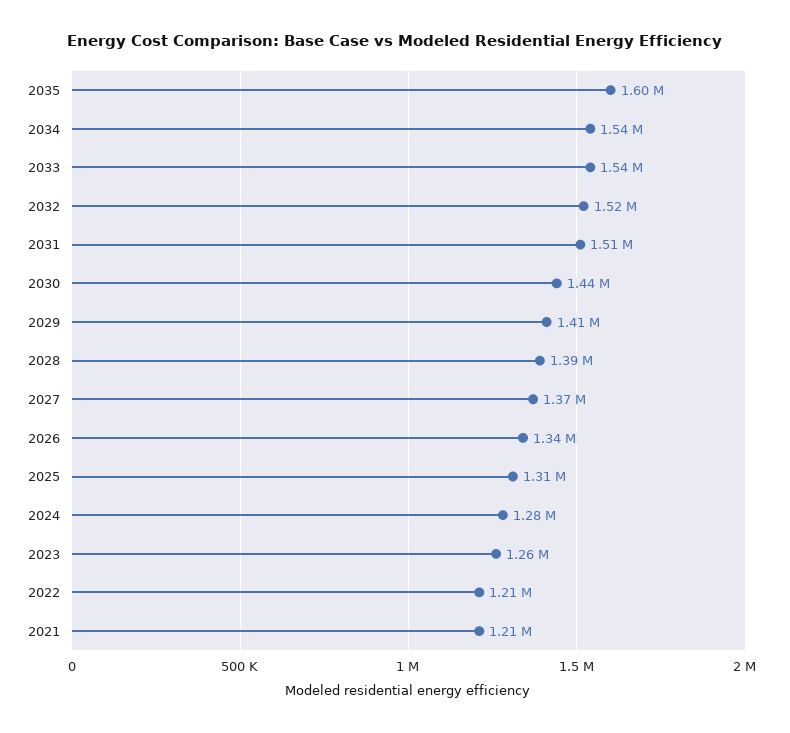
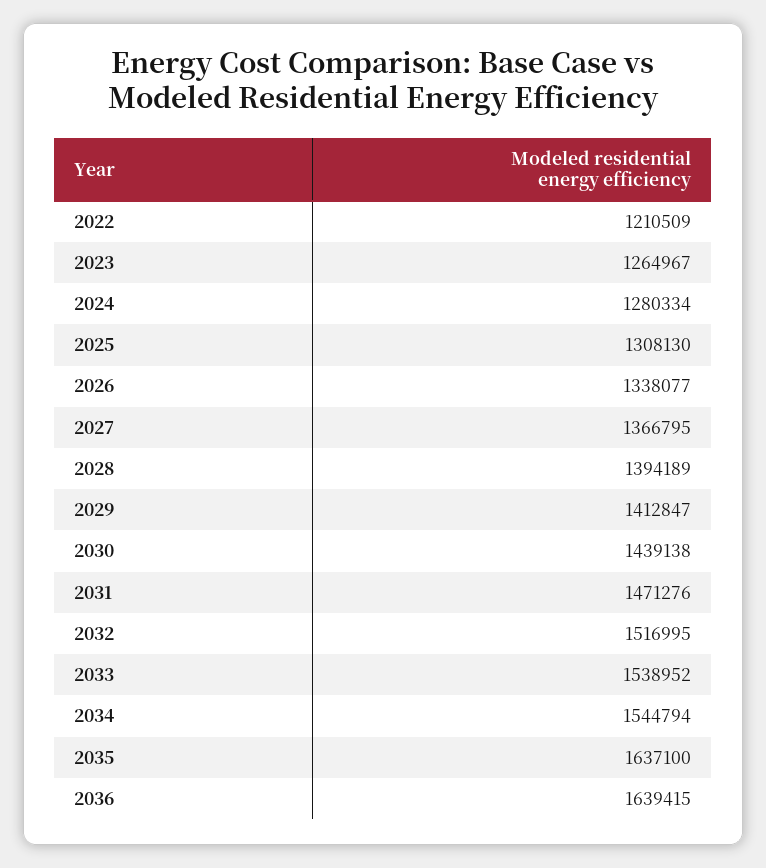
2035: 1600000 -> 1637100
2031: 1510000 -> 1471276
2021: 1210000 -> none
2036: none -> 1639415

